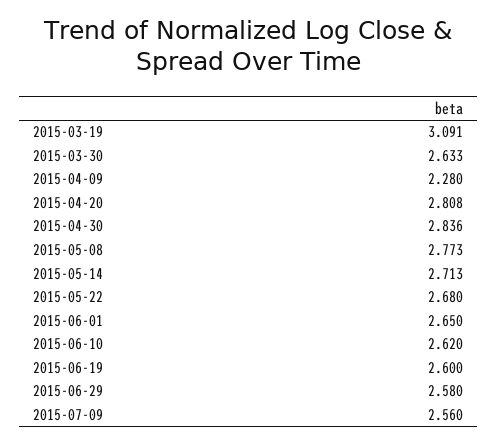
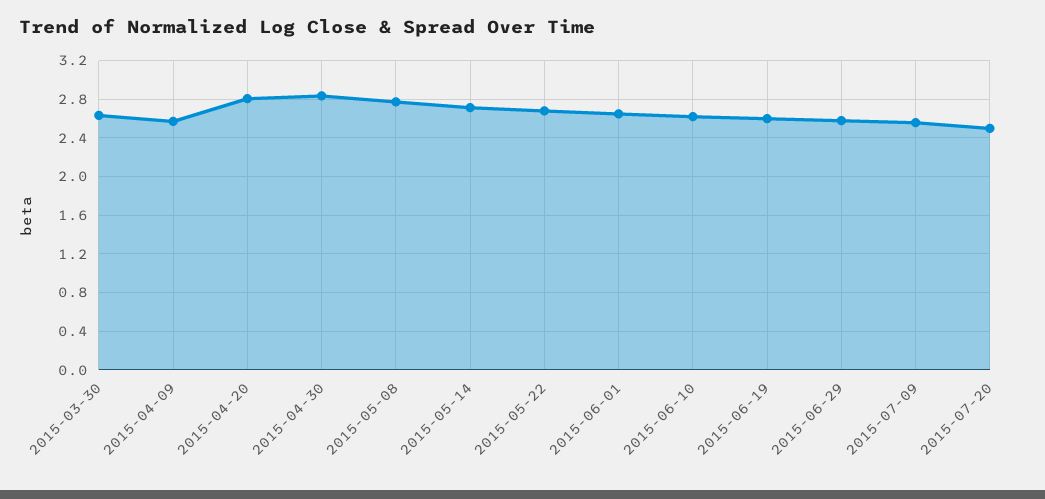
2015-03-19: 3.091 -> none
2015-04-09: 2.28 -> 2.6
2015-07-20: none -> 2.5

